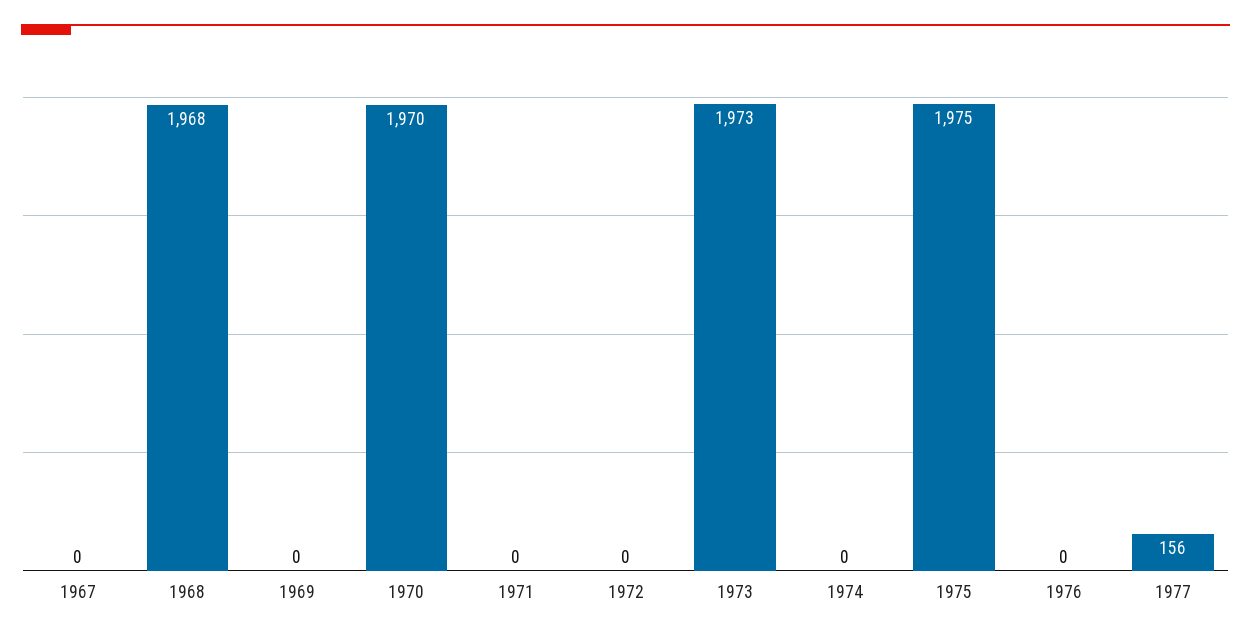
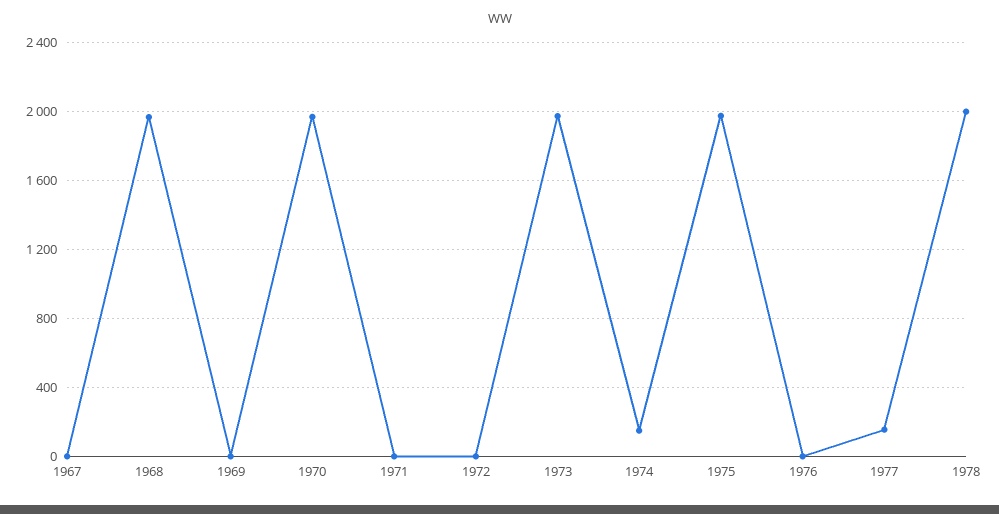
1974: 0 -> 150
1978: none -> 2000

